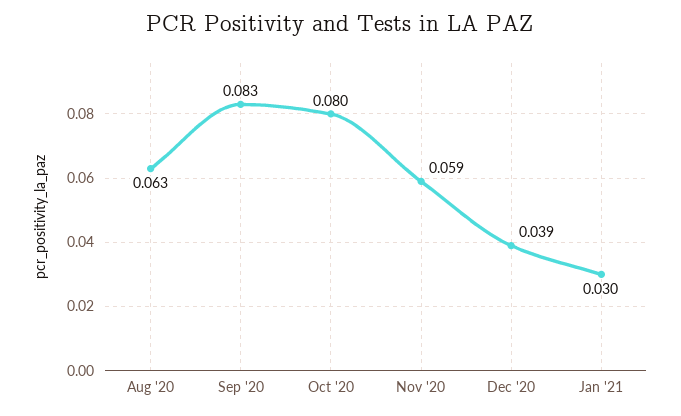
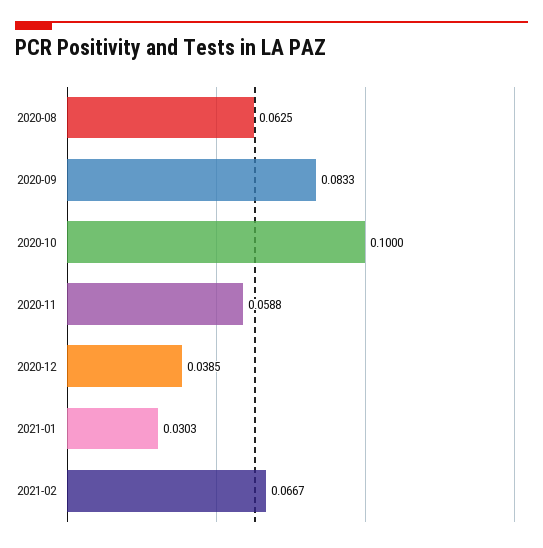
Oct '20: 0.08 -> 0.1
2021-02: none -> 0.0667

